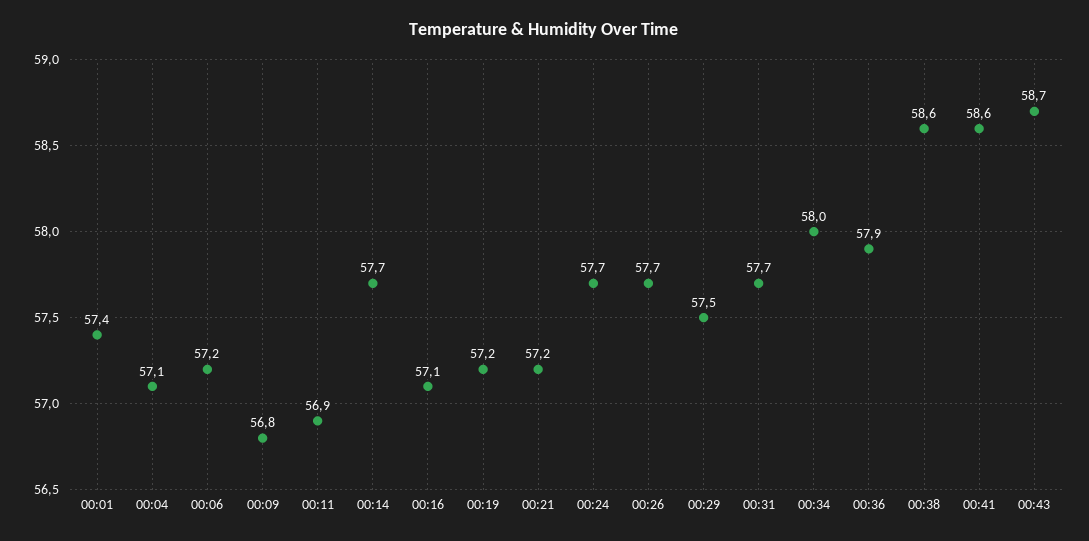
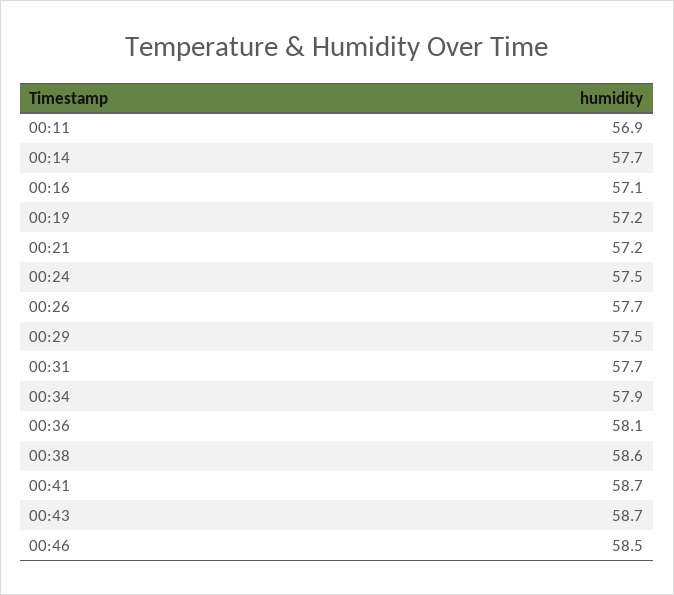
00:01: 57.4 -> none
00:04: 57.1 -> none
00:06: 57.2 -> none
00:09: 56.8 -> none
00:24: 57.7 -> 57.5
00:34: 58 -> 57.9
00:36: 57.9 -> 58.1
00:41: 58.6 -> 58.7
00:46: none -> 58.5

